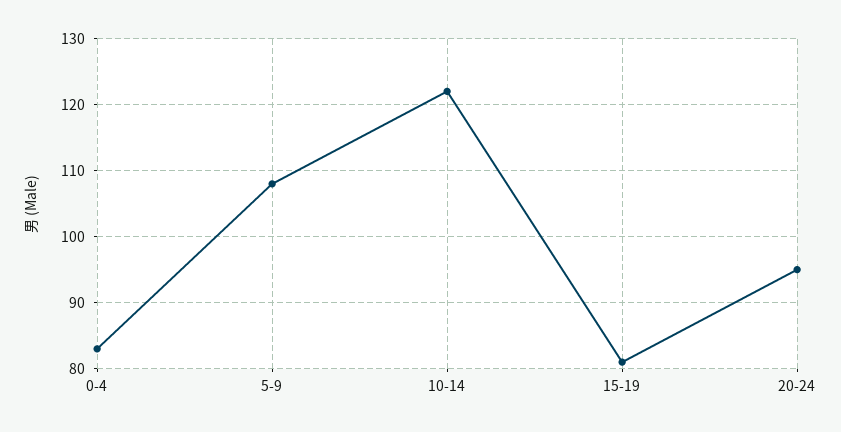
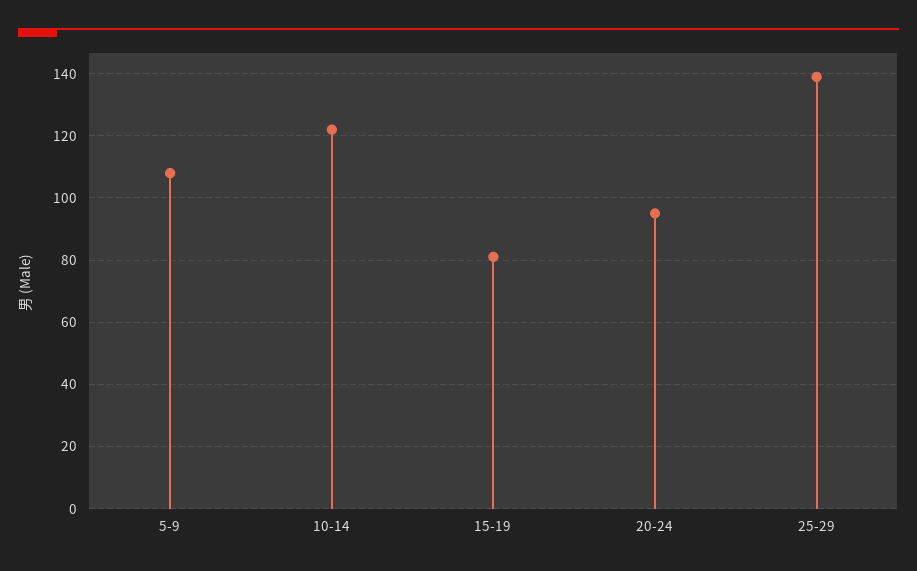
0-4: 83 -> none
25-29: none -> 140

